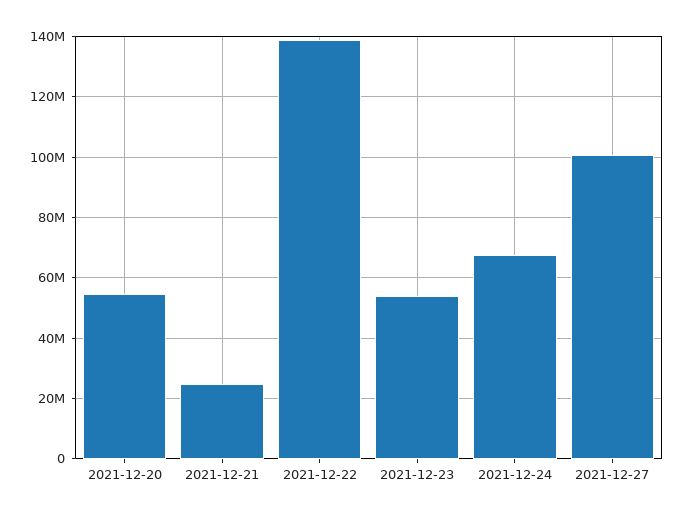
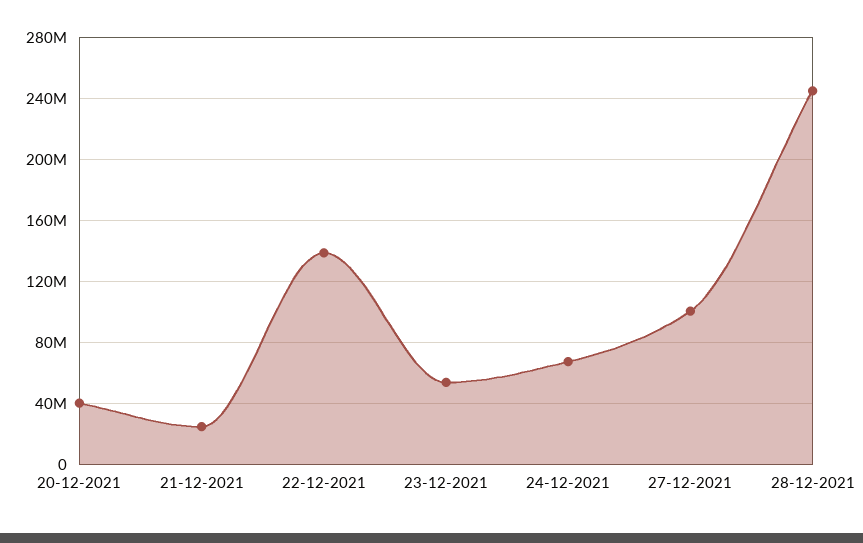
2021-12-20: 54000000 -> 40000000
28-12-2021: none -> 245000000

